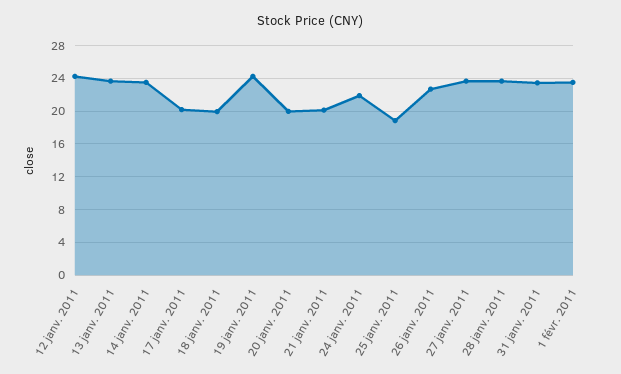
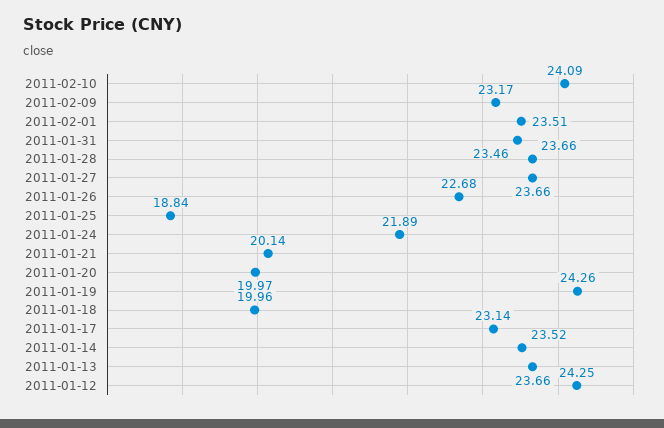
17 janv. 2011: 20 -> 23.14
2011-02-10: none -> 24.09
2011-02-09: none -> 23.17

